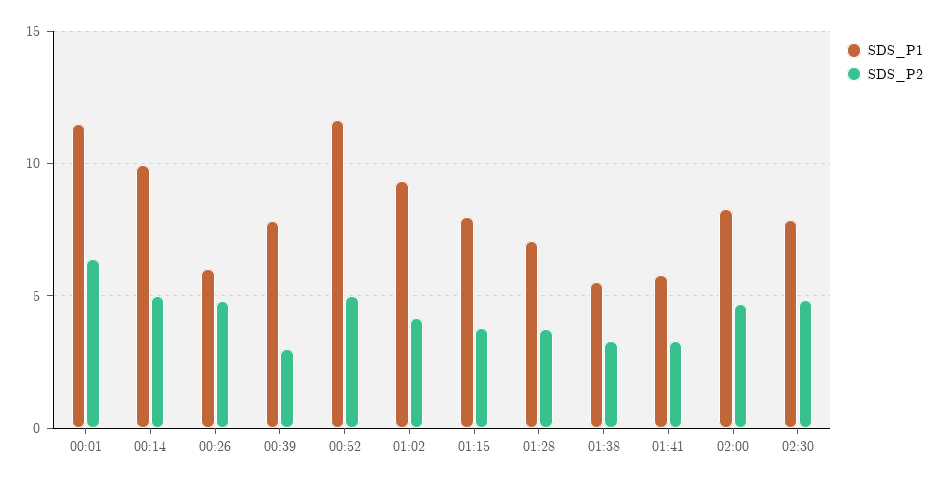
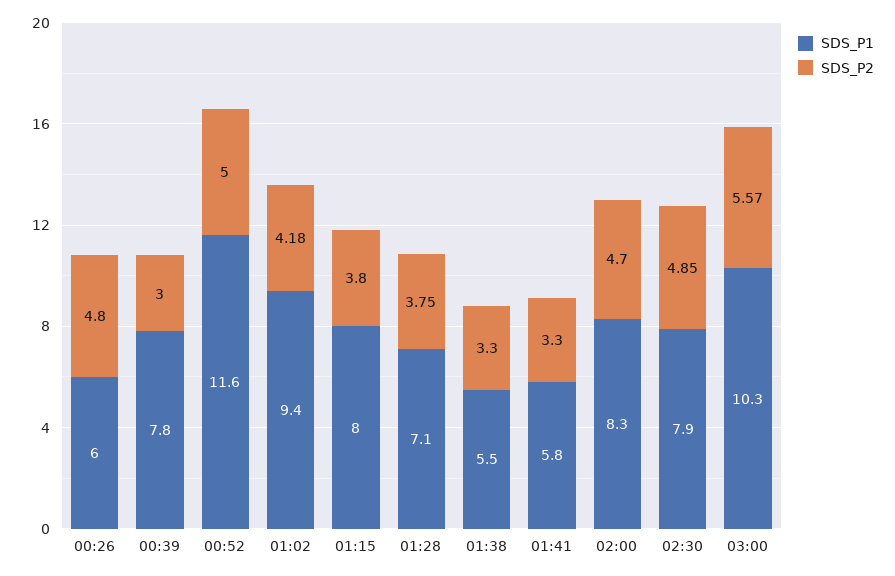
SDS_P1, 00:01: 11.5 -> none
SDS_P2, 00:01: 6.5 -> none
SDS_P1, 00:14: 10 -> none
SDS_P2, 00:14: 5 -> none
SDS_P1, 03:00: none -> 10.3
SDS_P2, 03:00: none -> 5.57

